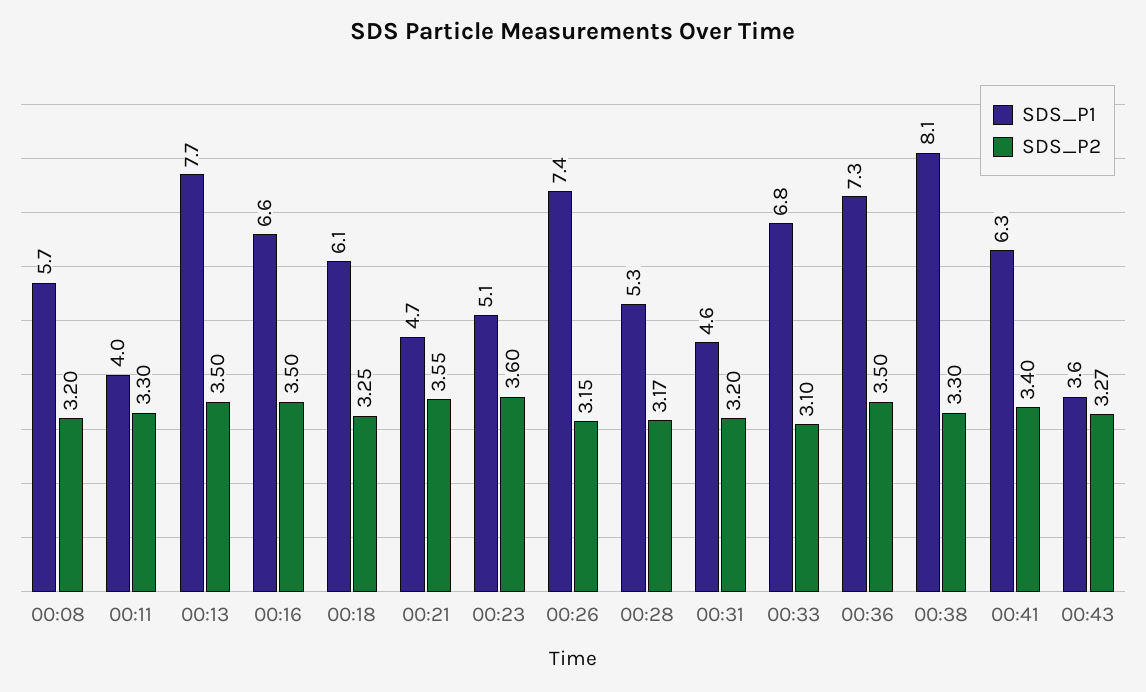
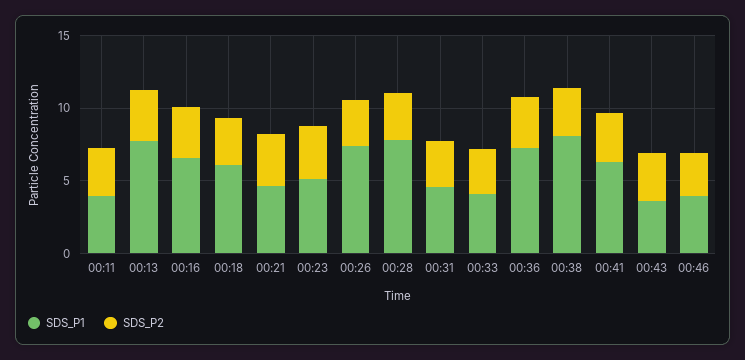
SDS_P1, 00:08: 5.7 -> none
SDS_P2, 00:08: 3.2 -> none
SDS_P1, 00:28: 5.3 -> 8
SDS_P1, 00:33: 6.8 -> 4
SDS_P1, 00:46: none -> 4
SDS_P2, 00:46: none -> 3

